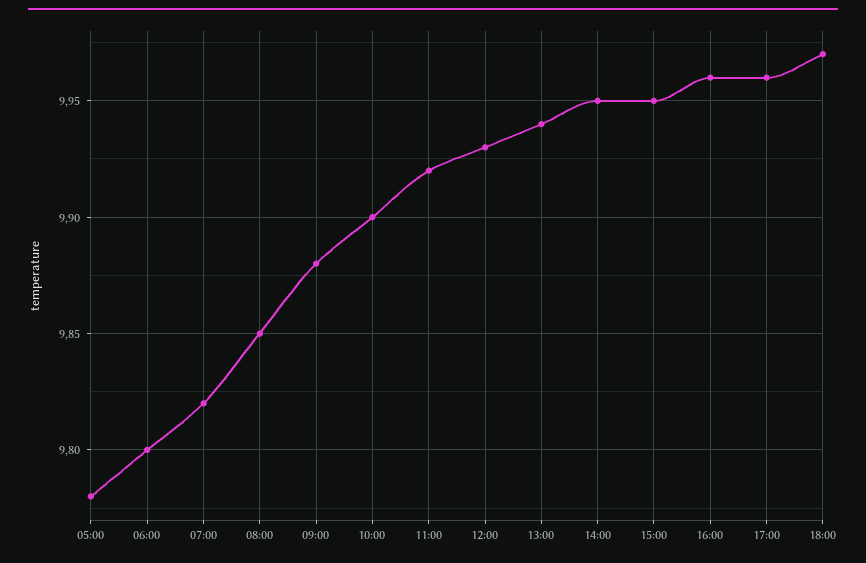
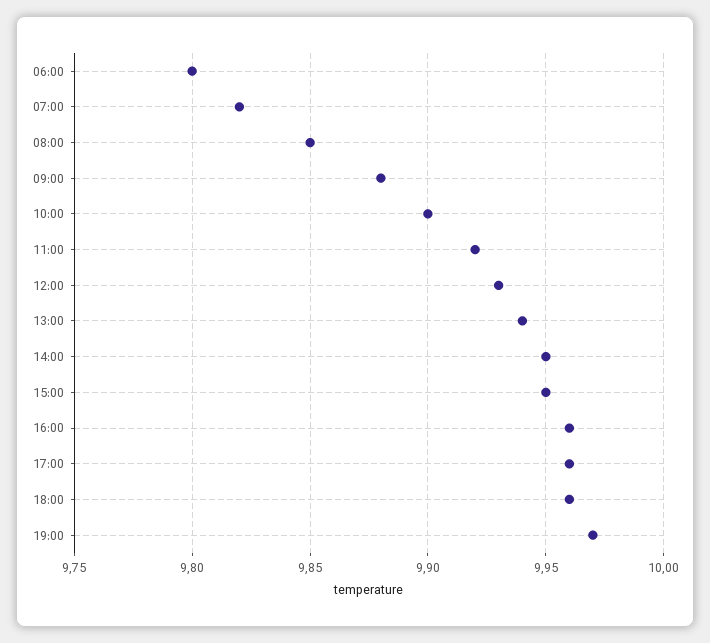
05:00: 9.78 -> none
18:00: 9.97 -> 9.96
19:00: none -> 9.97

